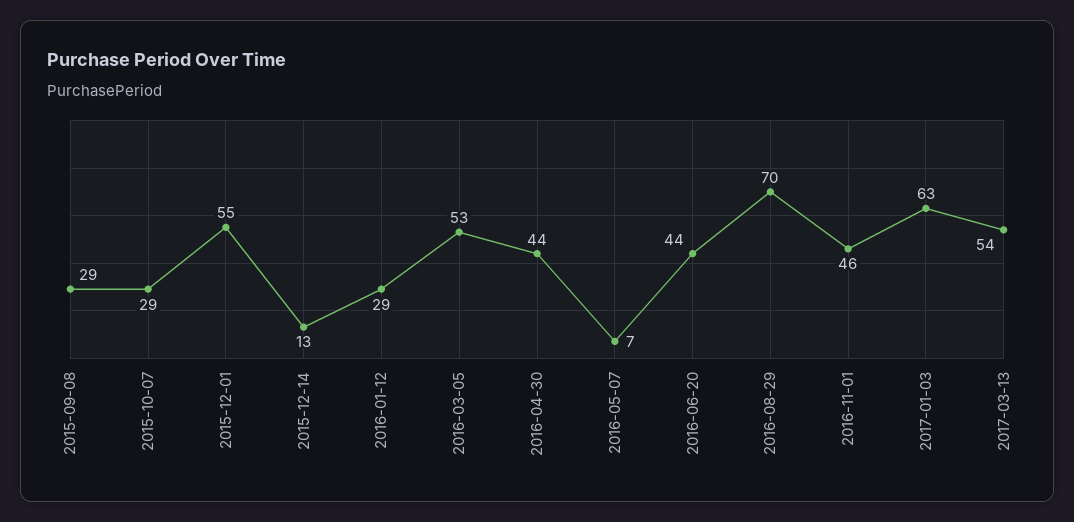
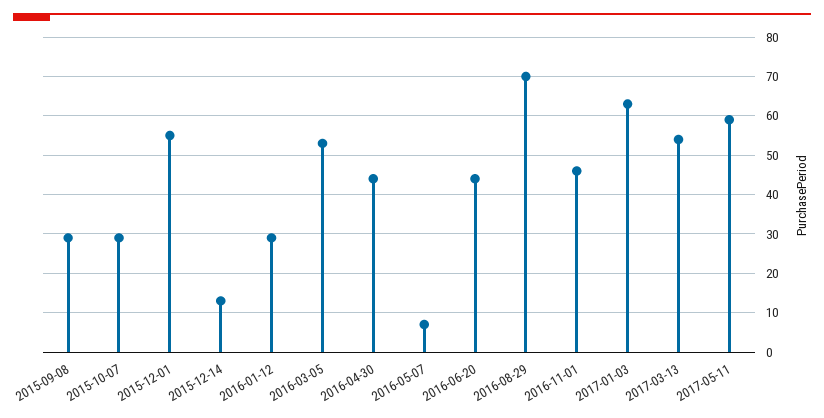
2017-05-11: none -> 60

